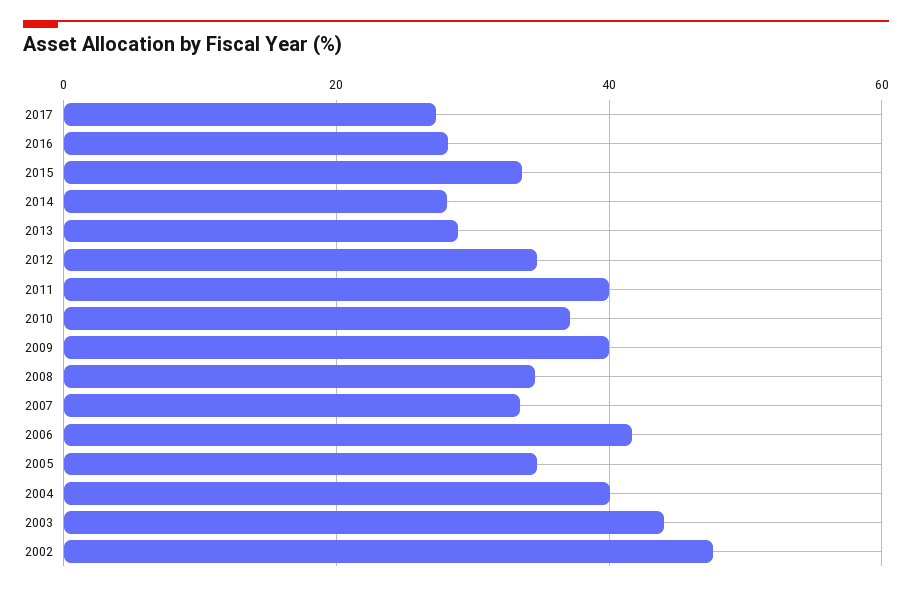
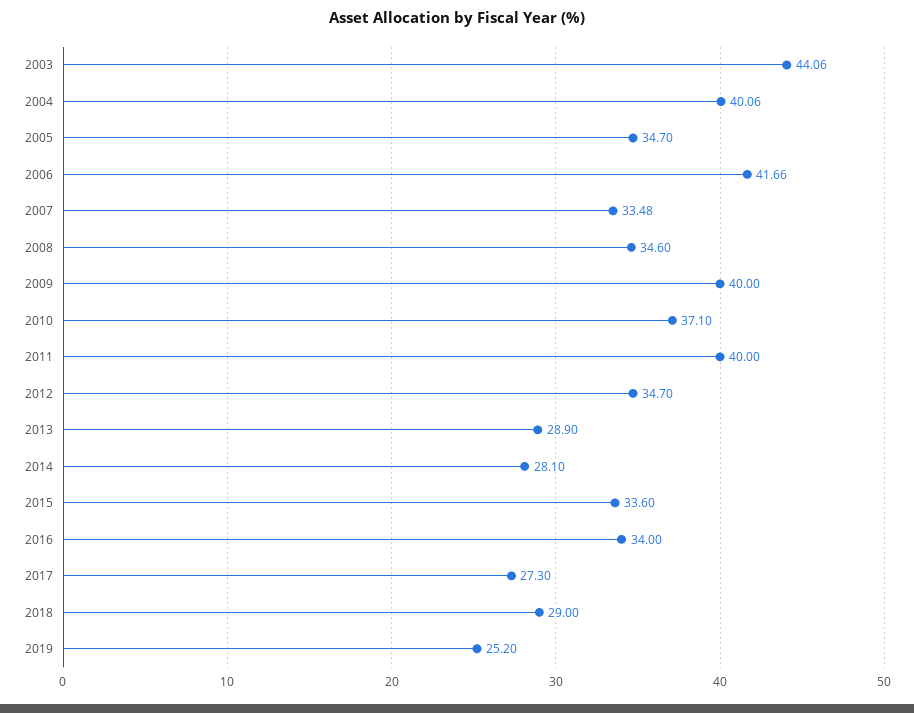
2016: 28 -> 34
2002: 48 -> none
2018: none -> 29
2019: none -> 25.2

